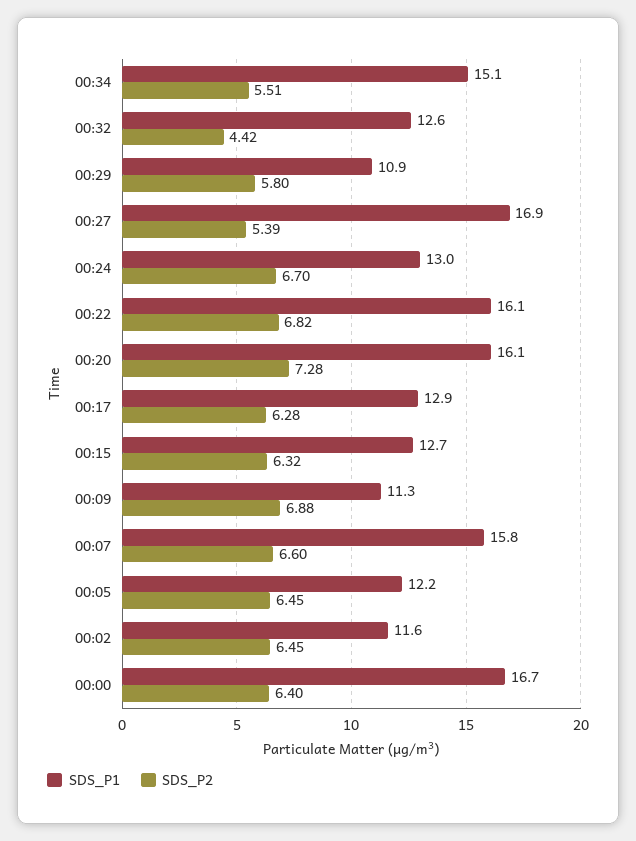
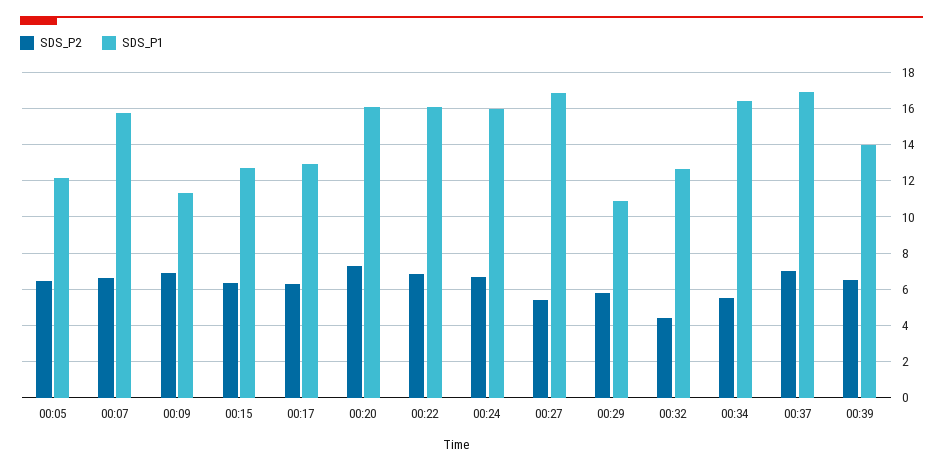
SDS_P1, 00:34: 15.1 -> 16.5
SDS_P1, 00:24: 13 -> 16
SDS_P1, 00:02: 11.6 -> none
SDS_P2, 00:02: 6.45 -> none
SDS_P1, 00:00: 16.7 -> none
SDS_P2, 00:00: 6.4 -> none
SDS_P2, 00:37: none -> 7
SDS_P1, 00:37: none -> 17
SDS_P2, 00:39: none -> 6.5
SDS_P1, 00:39: none -> 14

